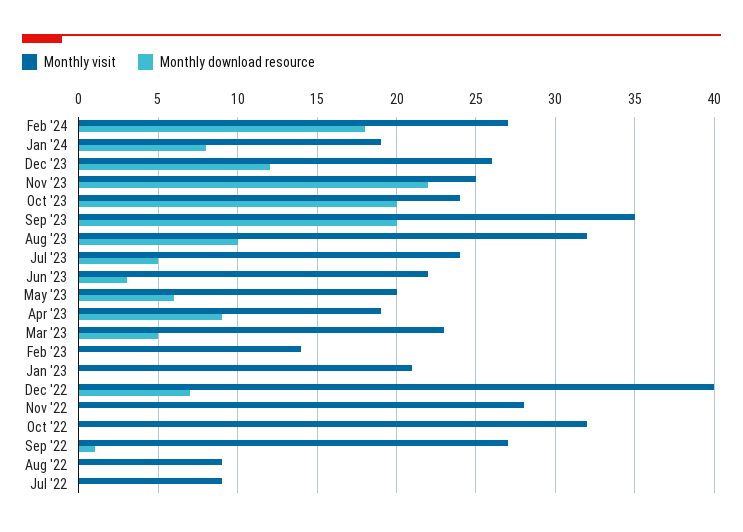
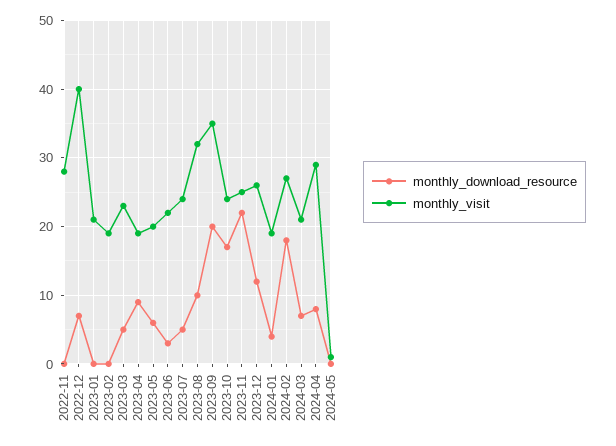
Monthly download resource, Jan '24: 8 -> 4
Monthly download resource, Oct '23: 20 -> 17
Monthly visit, Feb '23: 14 -> 19
Monthly visit, Oct '22: 32 -> none
Monthly download resource, Oct '22: 0 -> none
Monthly visit, Sep '22: 27 -> none
Monthly download resource, Sep '22: 1 -> none
Monthly visit, Aug '22: 9 -> none
Monthly download resource, Aug '22: 0 -> none
Monthly visit, Jul '22: 9 -> none
Monthly download resource, Jul '22: 0 -> none
Monthly download resource, 2024-03: none -> 7
Monthly visit, 2024-03: none -> 21
Monthly download resource, 2024-04: none -> 8
Monthly visit, 2024-04: none -> 29
Monthly download resource, 2024-05: none -> 0
Monthly visit, 2024-05: none -> 1

